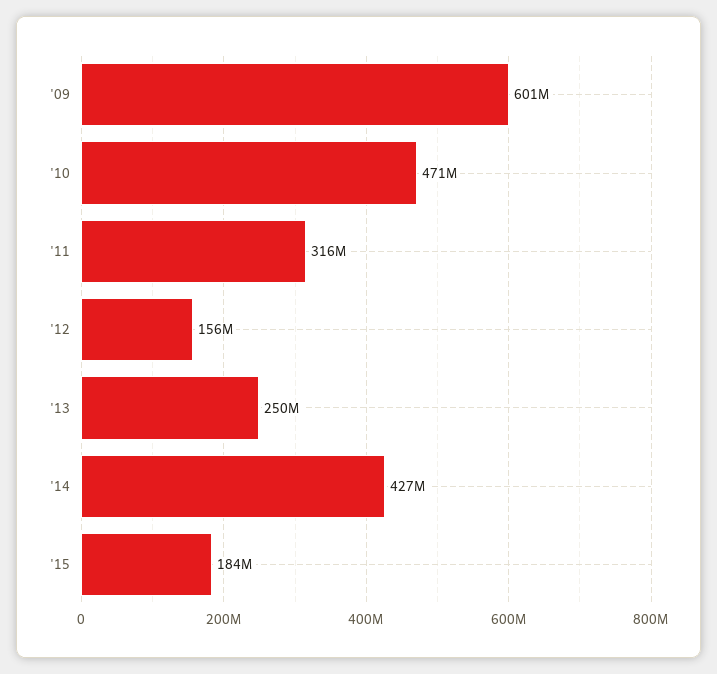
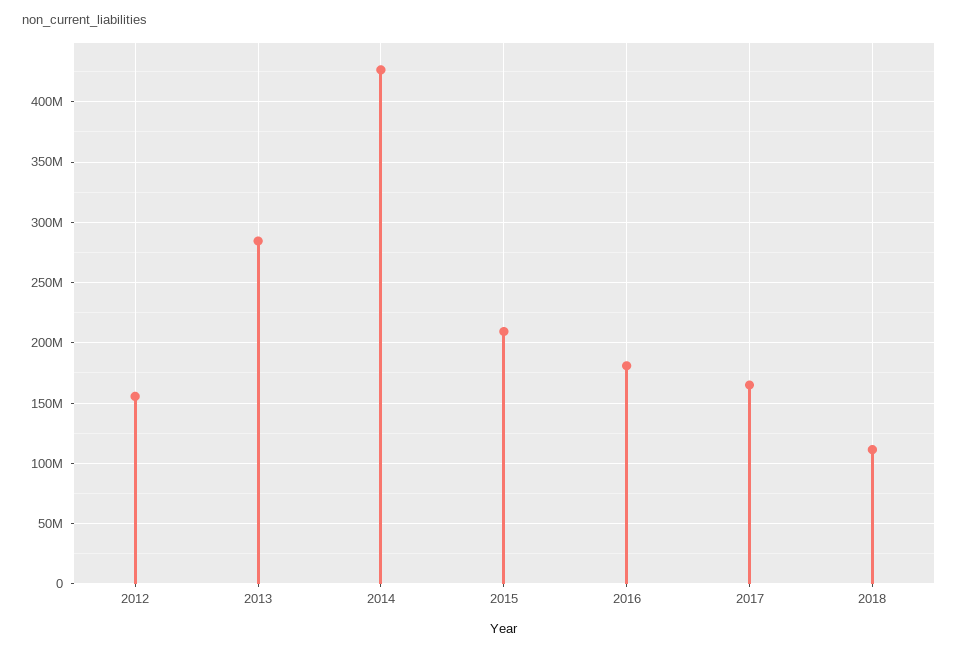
'09: 601000000 -> none
'10: 471000000 -> none
'11: 316000000 -> none
'13: 250000000 -> 285000000
'15: 184000000 -> 210000000
2016: none -> 180000000
2017: none -> 165000000
2018: none -> 110000000

